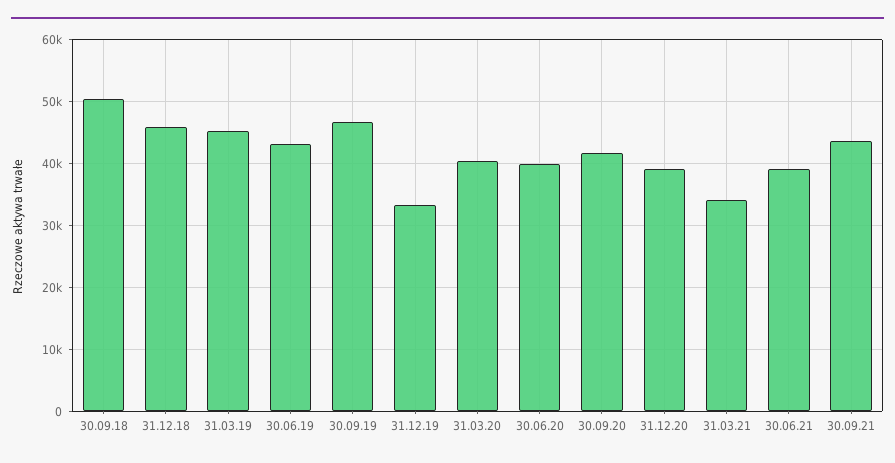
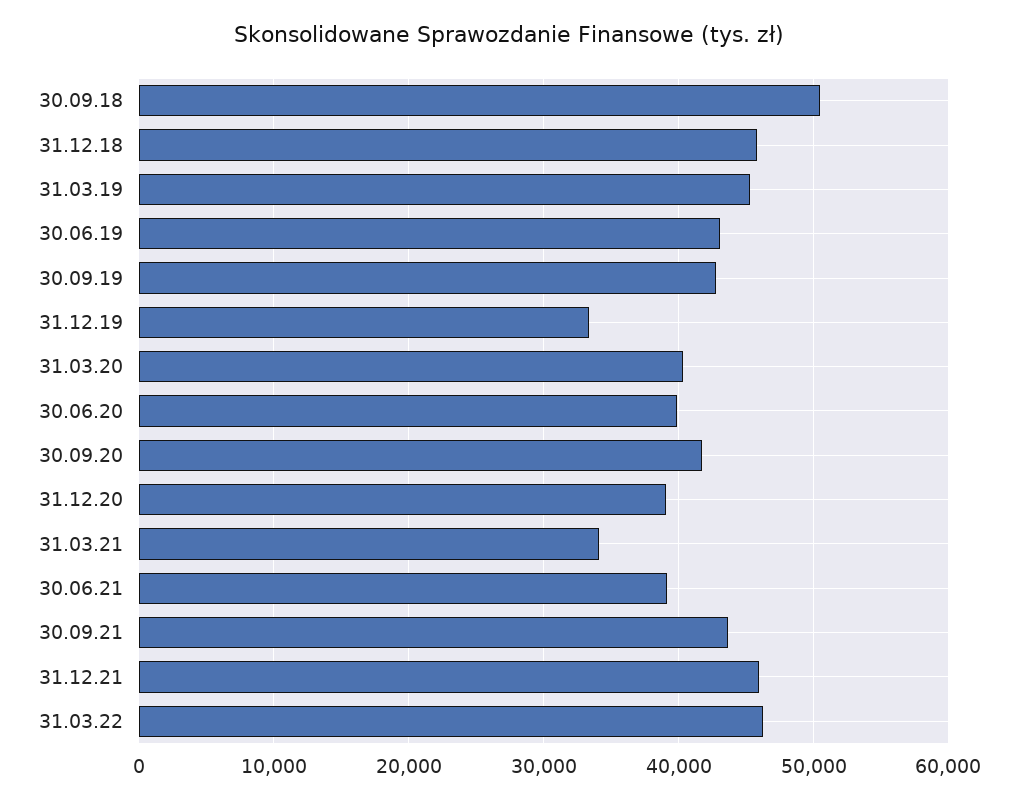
30.09.19: 47000 -> 43000
31.12.21: none -> 46000
31.03.22: none -> 46000

